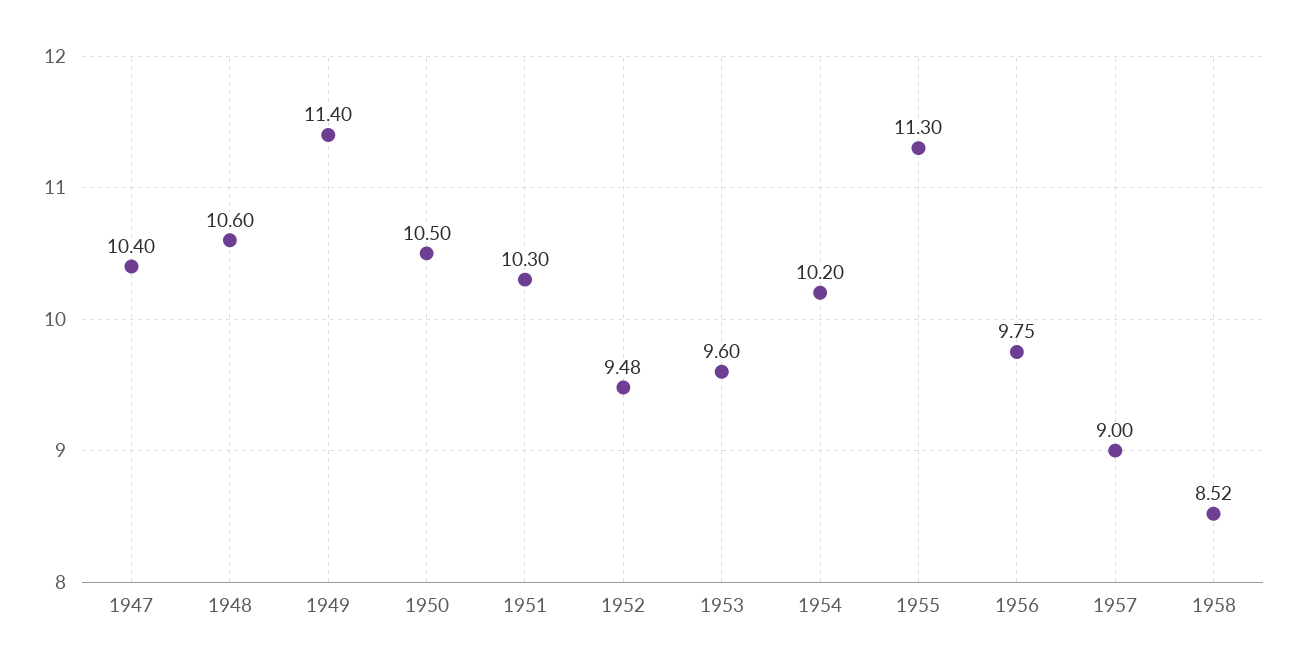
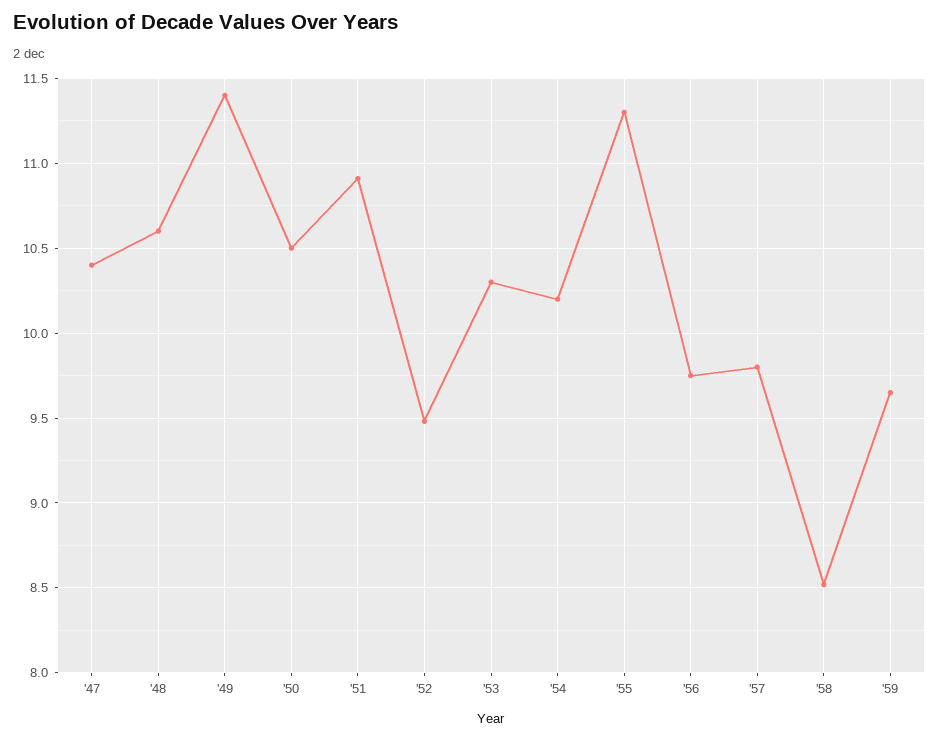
1951: 10.3 -> 10.9
1953: 9.6 -> 10.3
1957: 9 -> 9.8
'59: none -> 9.65

